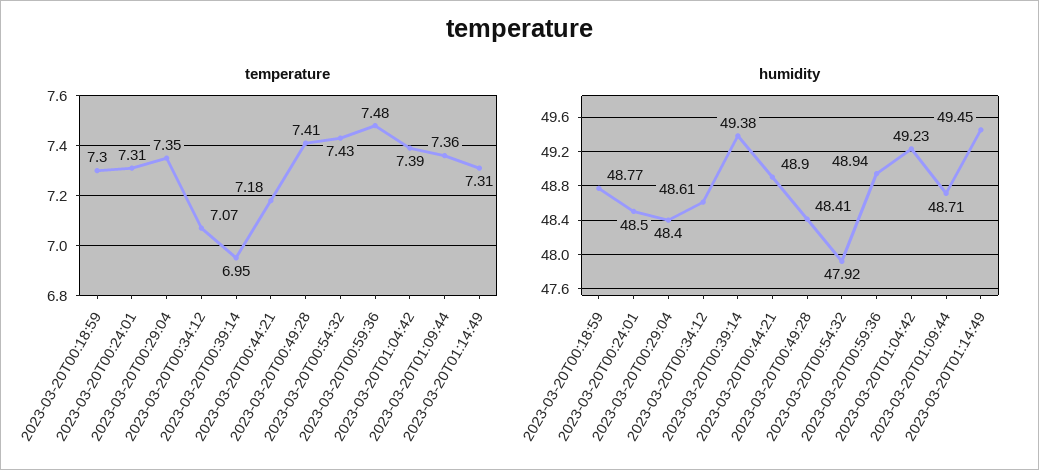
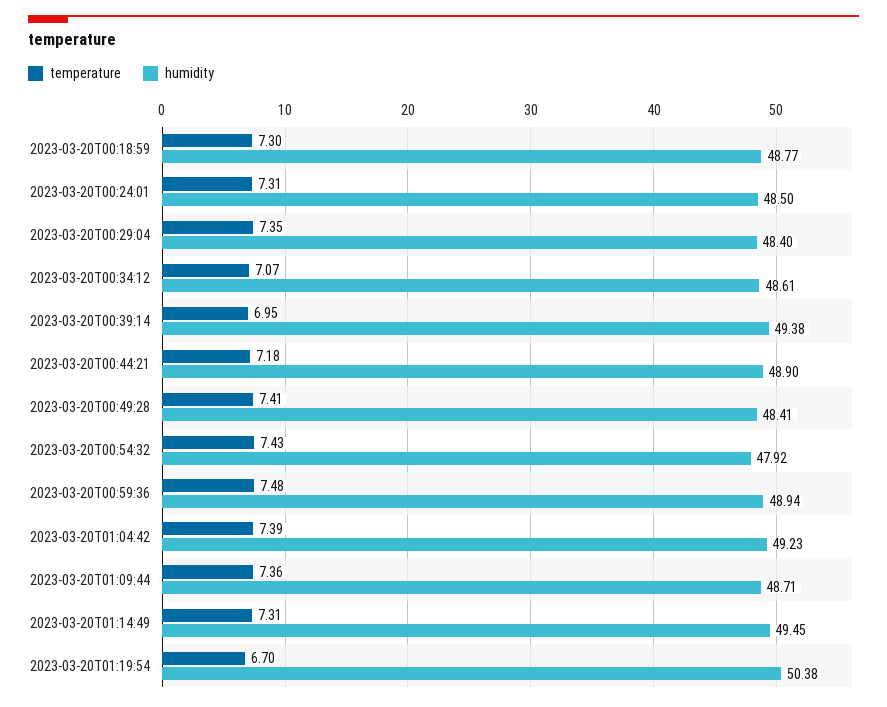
temperature, 2023-03-20T01:19:54: none -> 6.7
humidity, 2023-03-20T01:19:54: none -> 50.38

